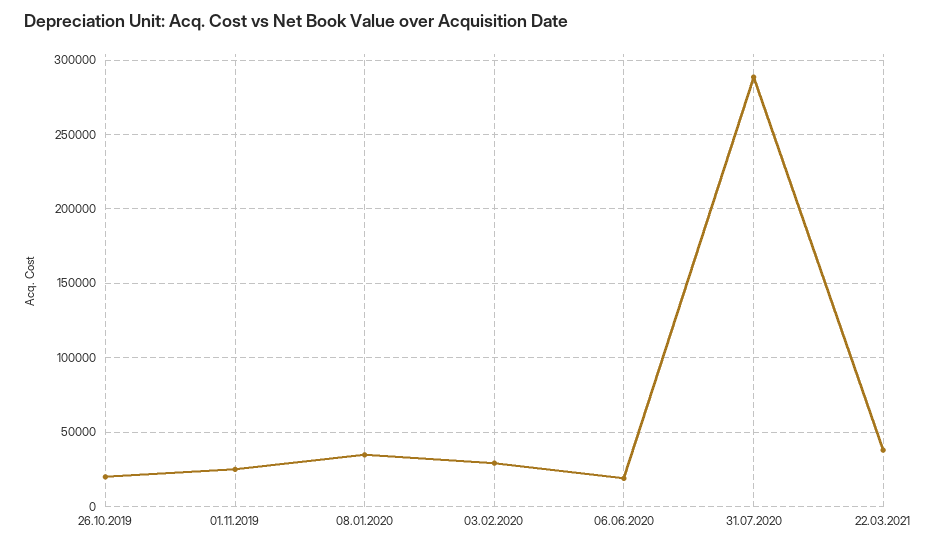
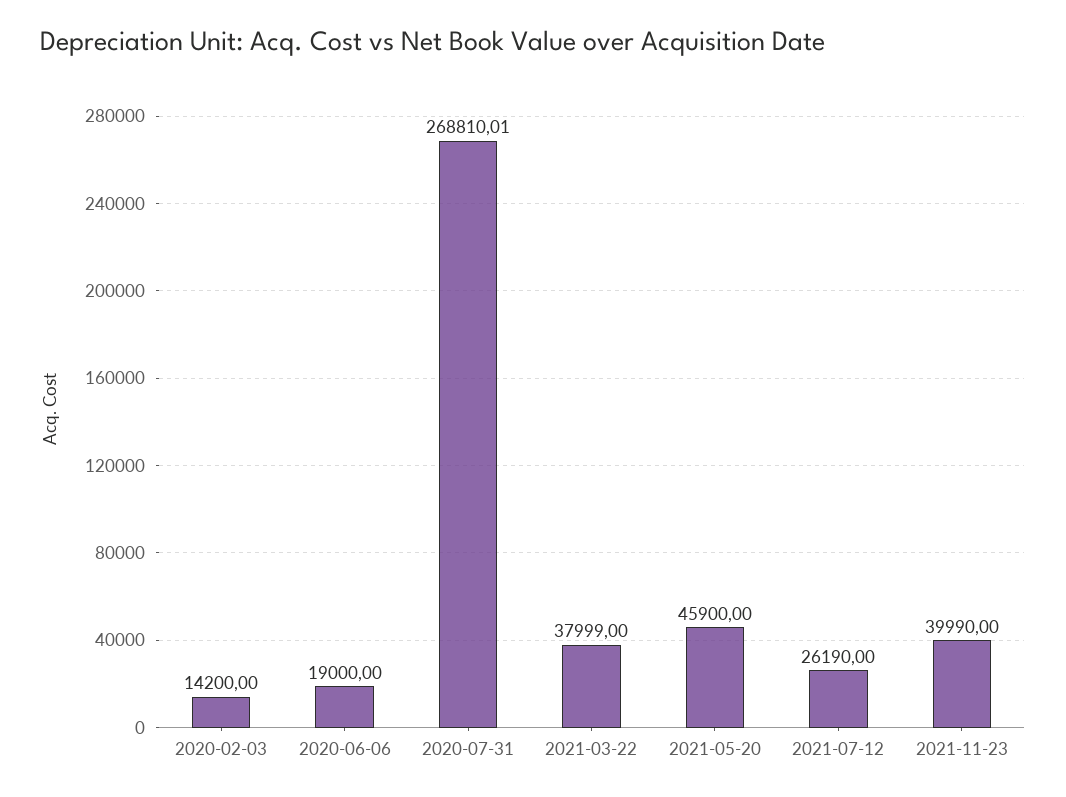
26.10.2019: 20000 -> none
01.11.2019: 25000 -> none
08.01.2020: 35000 -> none
03.02.2020: 30000 -> 14200
31.07.2020: 290000 -> 268810.01
2021-05-20: none -> 45900
2021-07-12: none -> 26190
2021-11-23: none -> 39990

